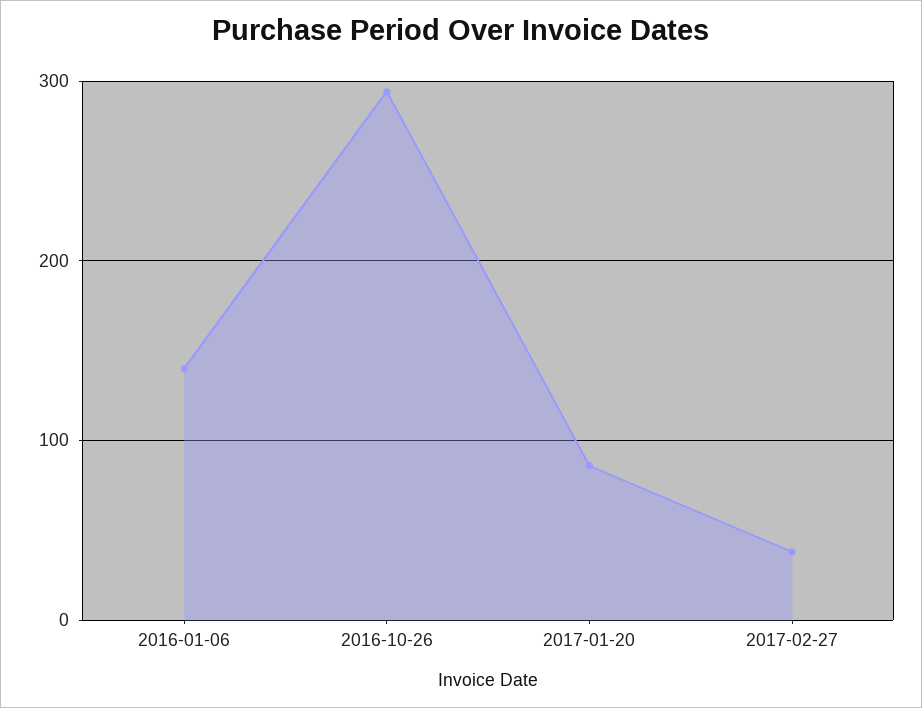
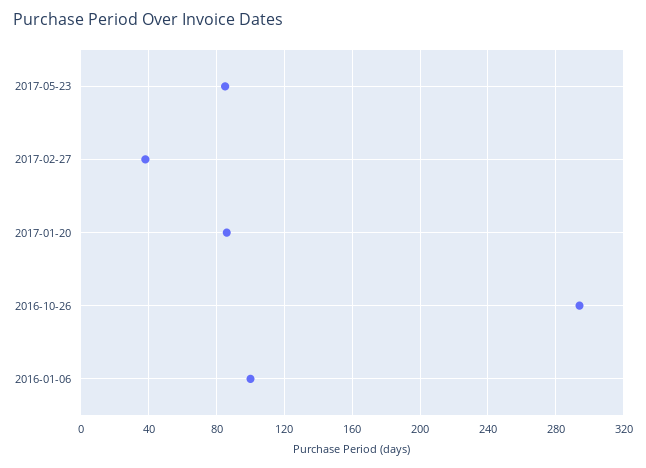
2016-01-06: 140 -> 100
2017-05-23: none -> 85

